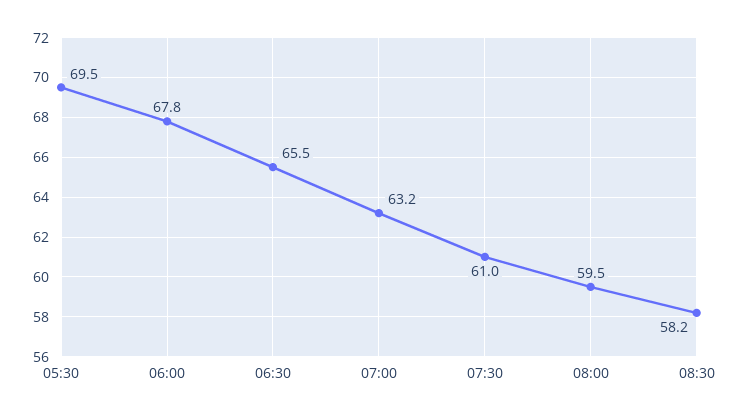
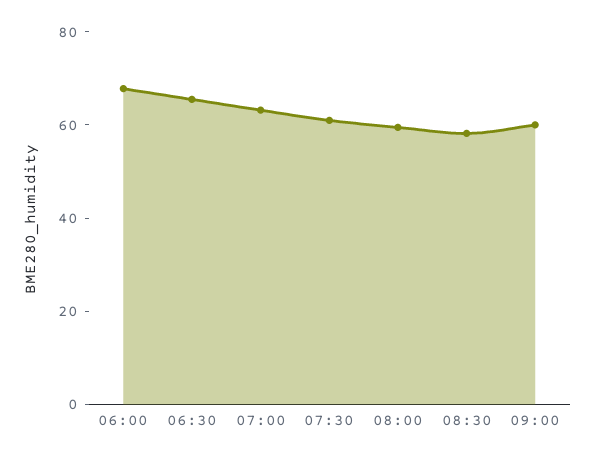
05:30: 69.5 -> none
09:00: none -> 60

